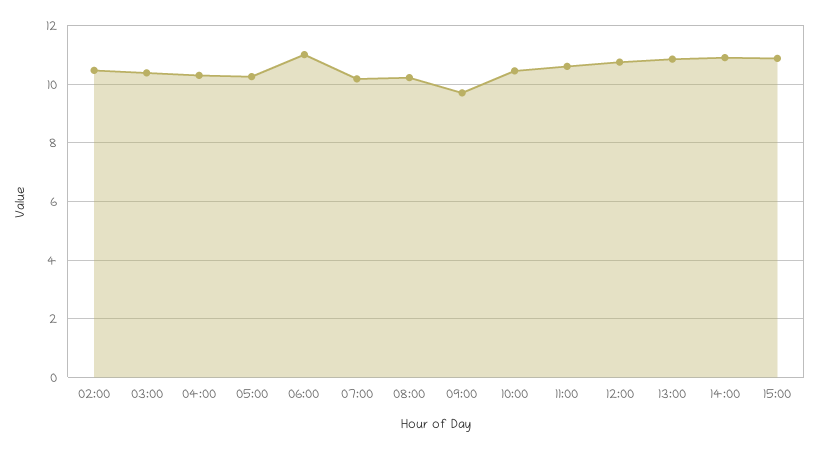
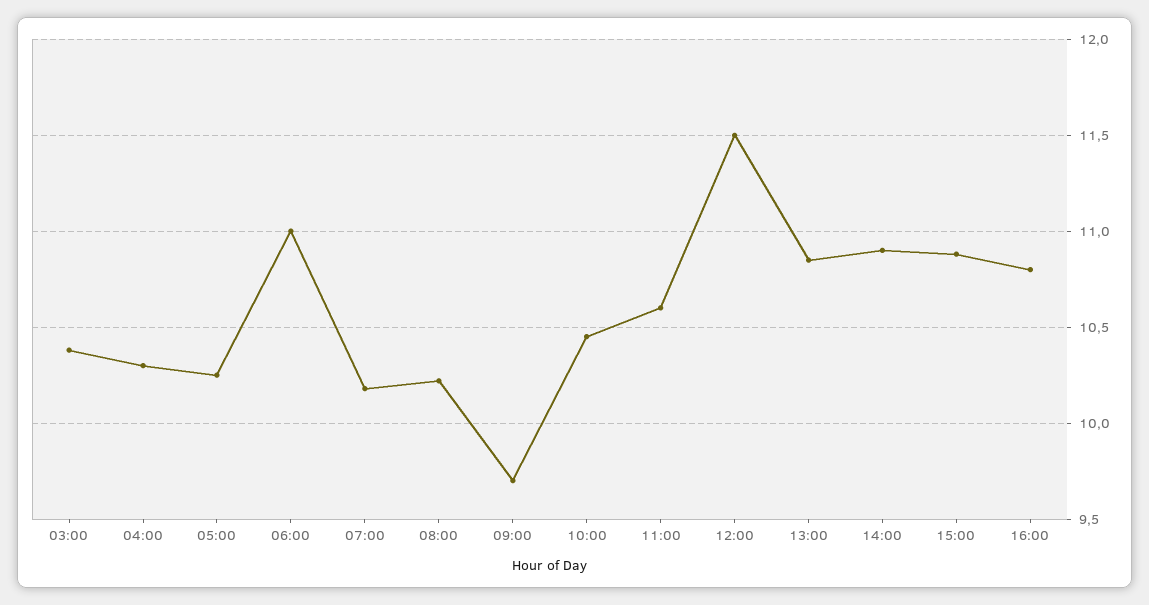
02:00: 10.5 -> none
12:00: 10.75 -> 11.5
16:00: none -> 10.8

